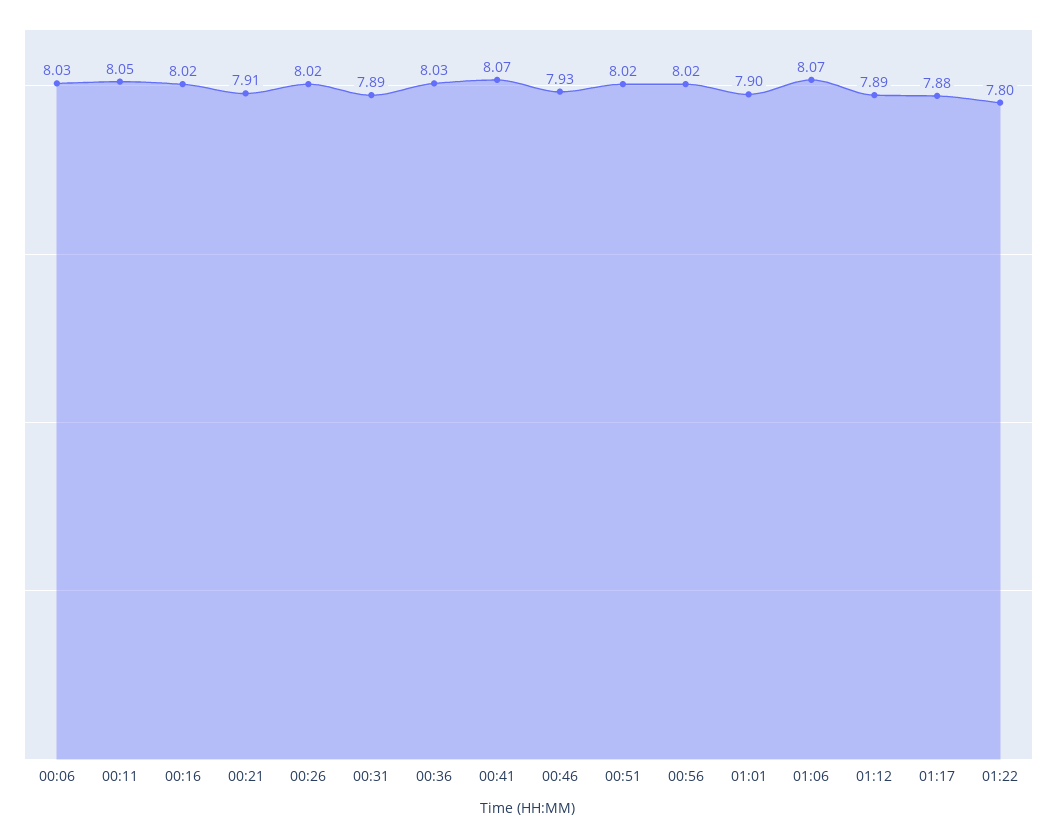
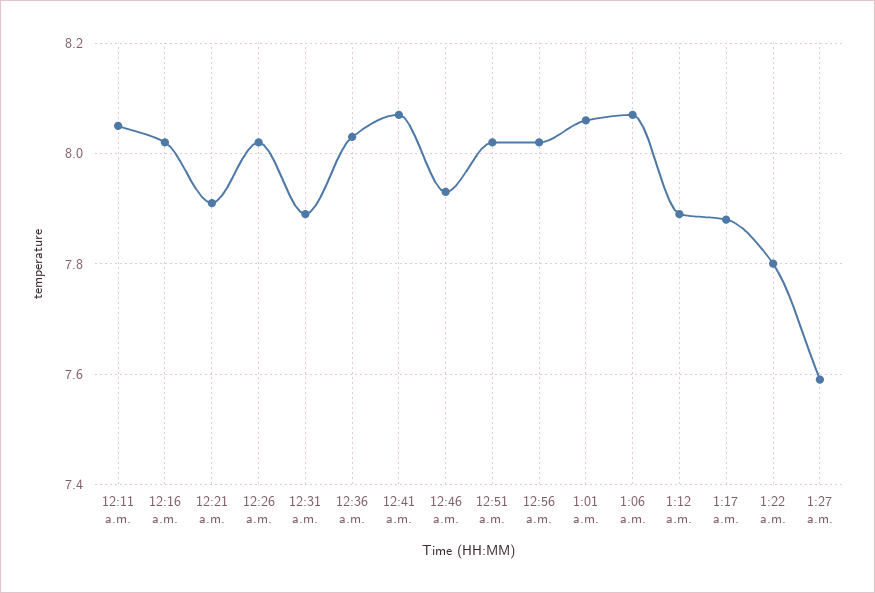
00:06: 8.03 -> none
01:01: 7.9 -> 8.05
1:27 a.m.: none -> 7.6

